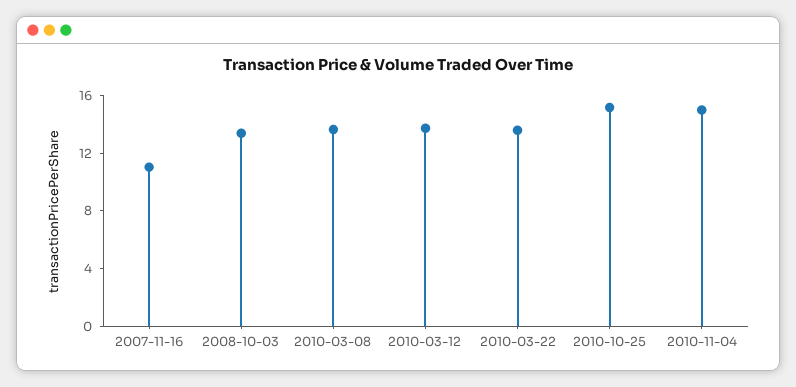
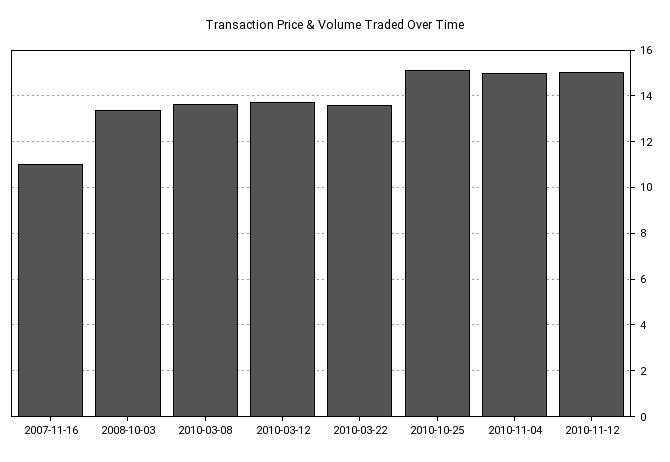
2010-11-12: none -> 15

